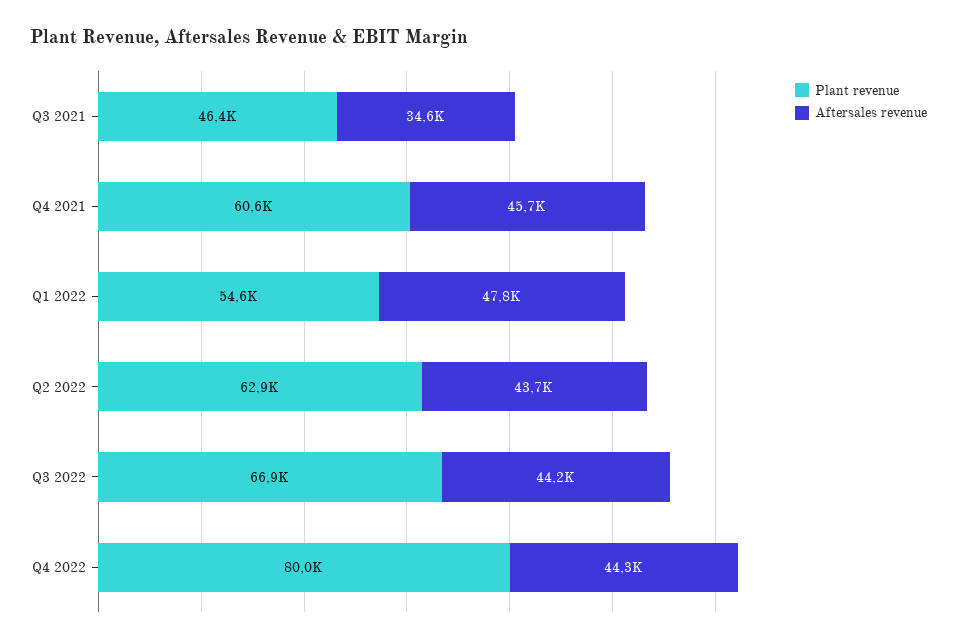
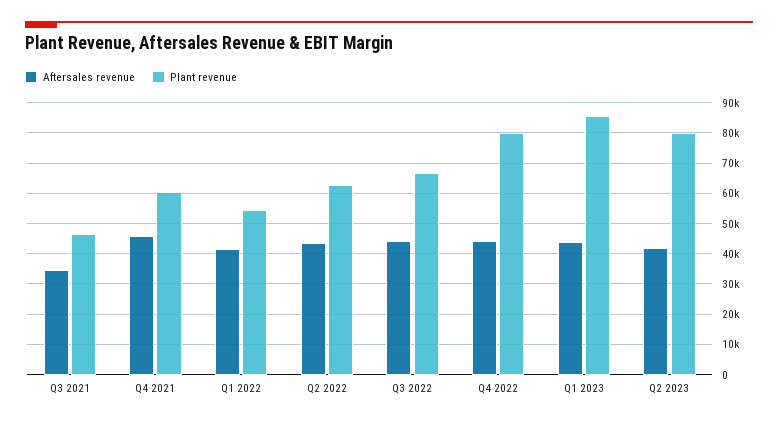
Aftersales revenue, Q1 2022: 47800 -> 42000
Aftersales revenue, Q1 2023: none -> 44000
Plant revenue, Q1 2023: none -> 86000
Aftersales revenue, Q2 2023: none -> 42000
Plant revenue, Q2 2023: none -> 80000

